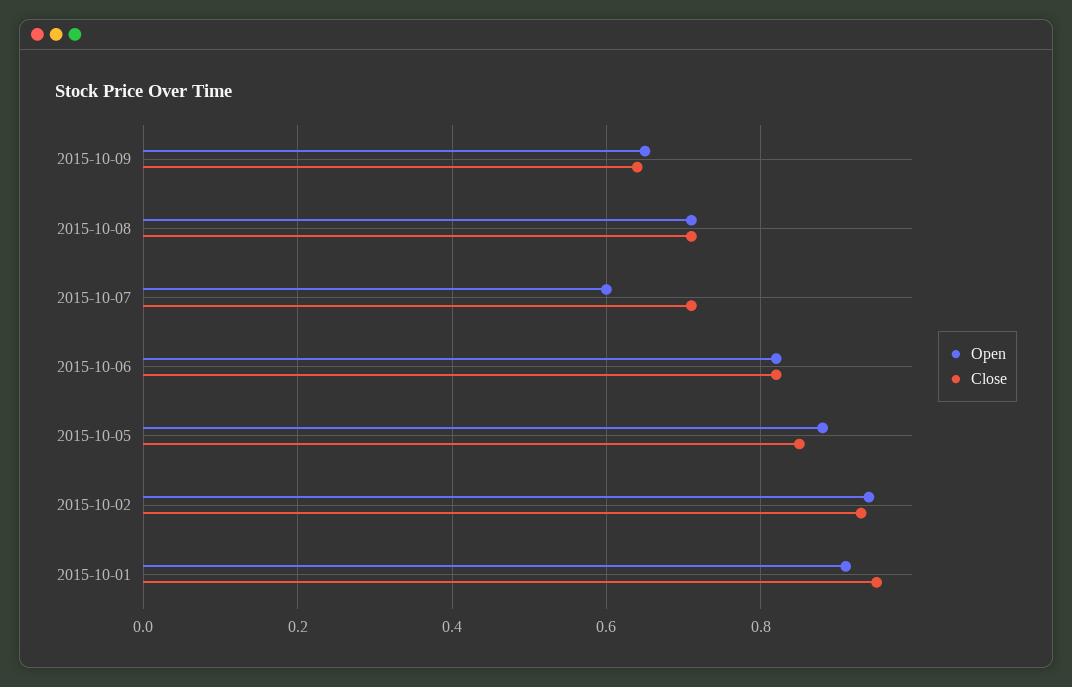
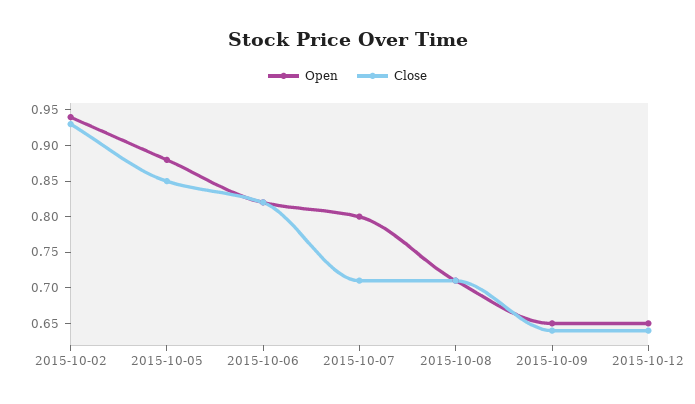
Open, 2015-10-07: 0.6 -> 0.8
Open, 2015-10-01: 0.9 -> none
Close, 2015-10-01: 0.95 -> none
Open, 2015-10-12: none -> 0.65
Close, 2015-10-12: none -> 0.65

